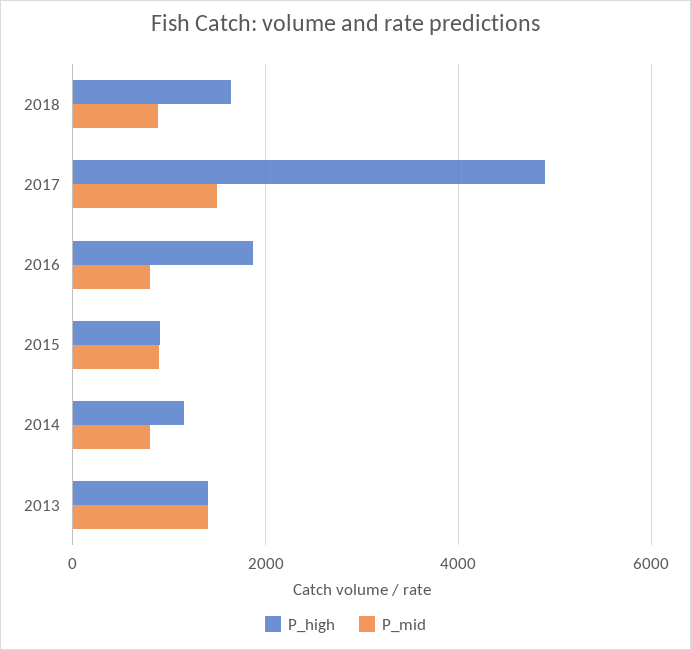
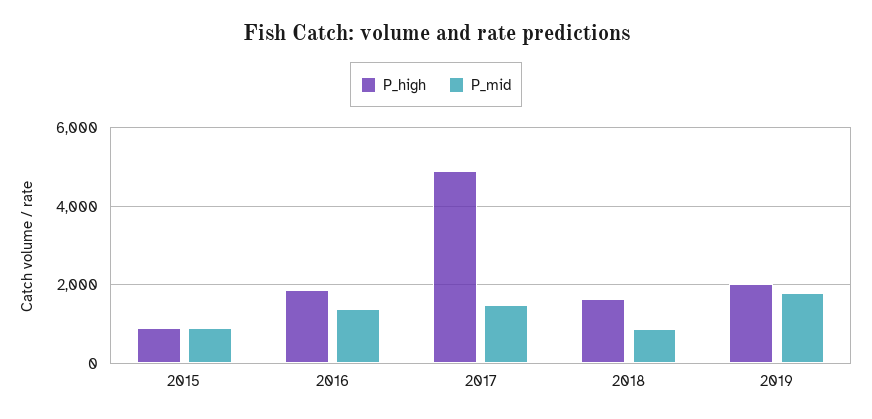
P_mid, 2016: 800 -> 1400
P_high, 2014: 1200 -> none
P_mid, 2014: 800 -> none
P_high, 2013: 1400 -> none
P_mid, 2013: 1400 -> none
P_high, 2019: none -> 2000
P_mid, 2019: none -> 1800

